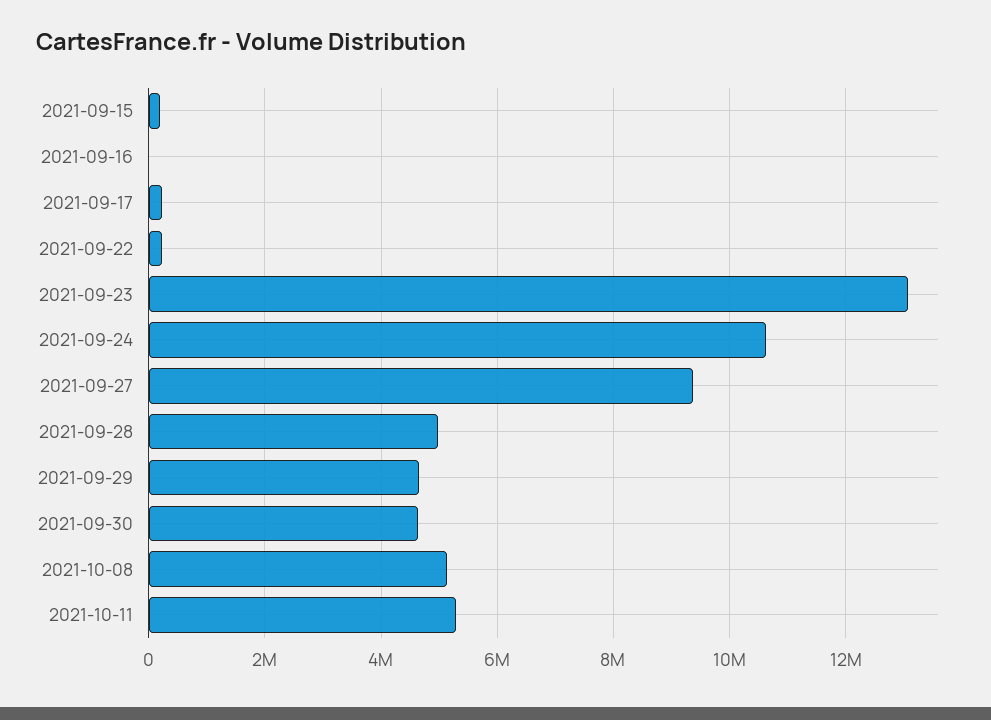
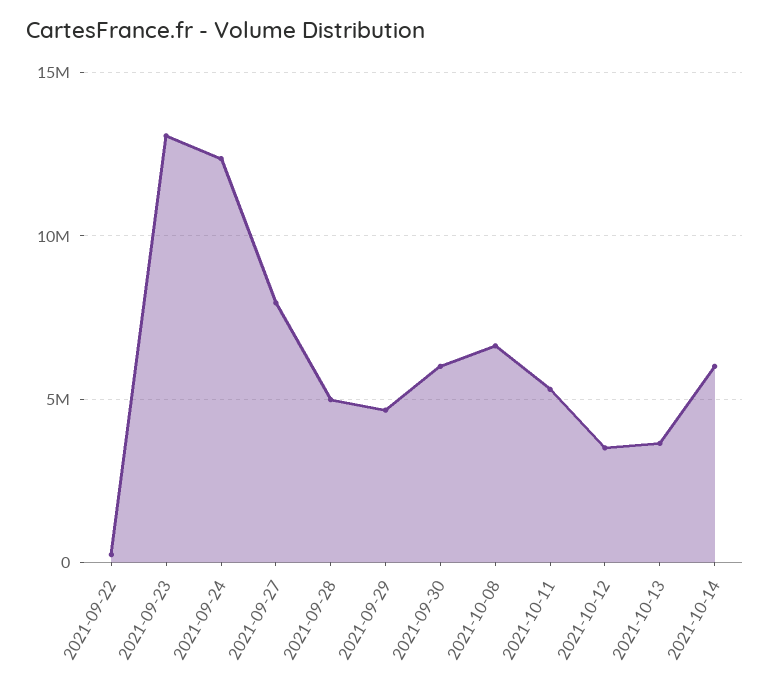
2021-09-15: 200000 -> none
2021-09-16: 0 -> none
2021-09-17: 200000 -> none
2021-09-24: 10600000 -> 12500000
2021-09-27: 9400000 -> 8000000
2021-09-30: 4600000 -> 6000000
2021-10-08: 5200000 -> 6500000
2021-10-12: none -> 3500000
2021-10-13: none -> 3500000
2021-10-14: none -> 6000000

